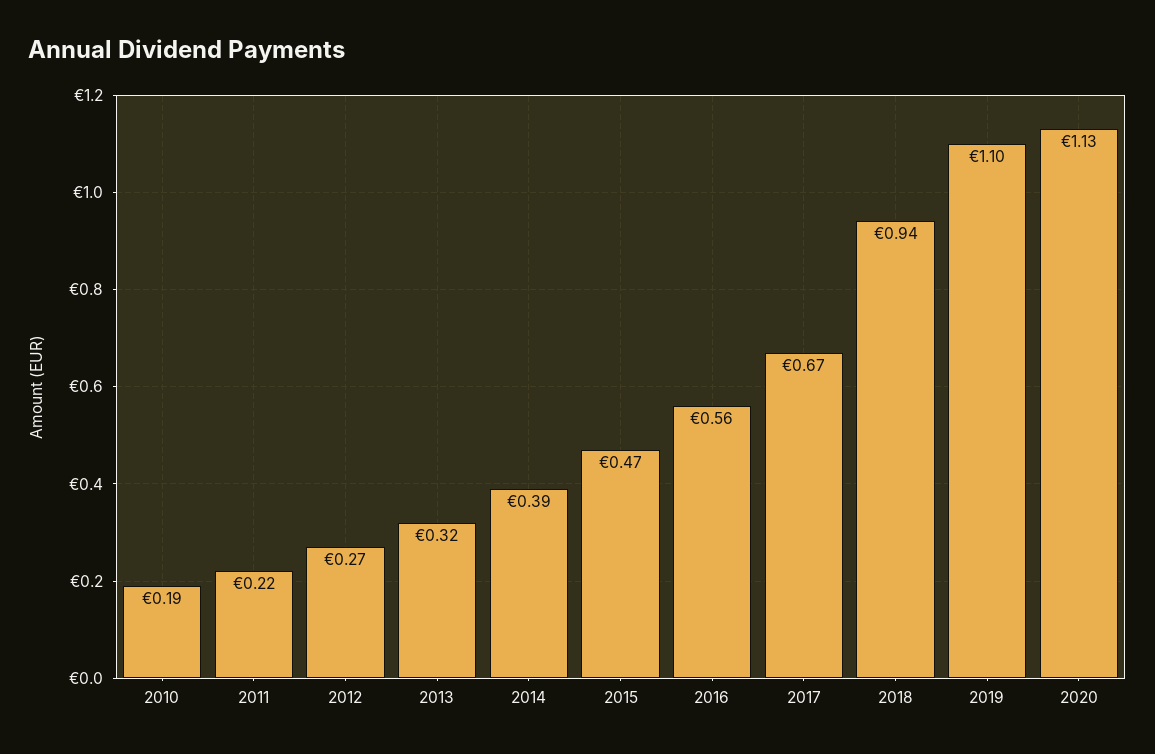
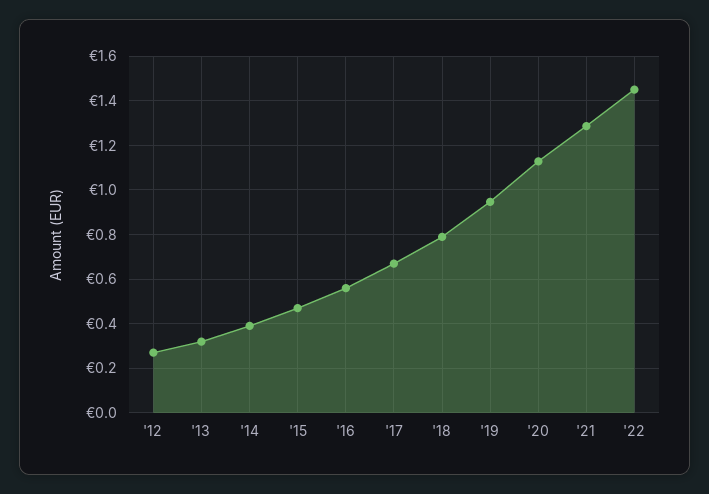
2010: 0.19 -> none
2011: 0.22 -> none
2018: 0.94 -> 0.8
2019: 1.1 -> 0.95
'21: none -> 1.3
'22: none -> 1.45

